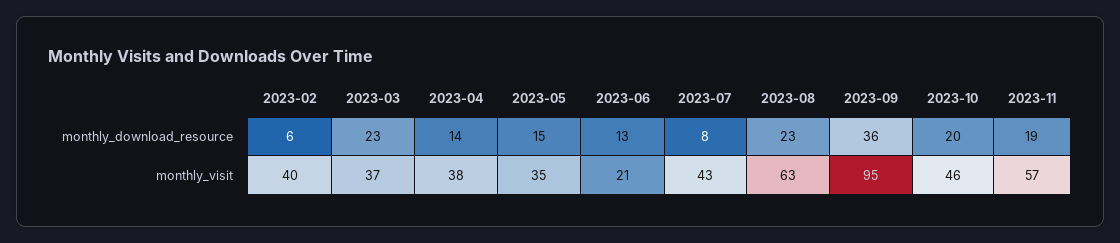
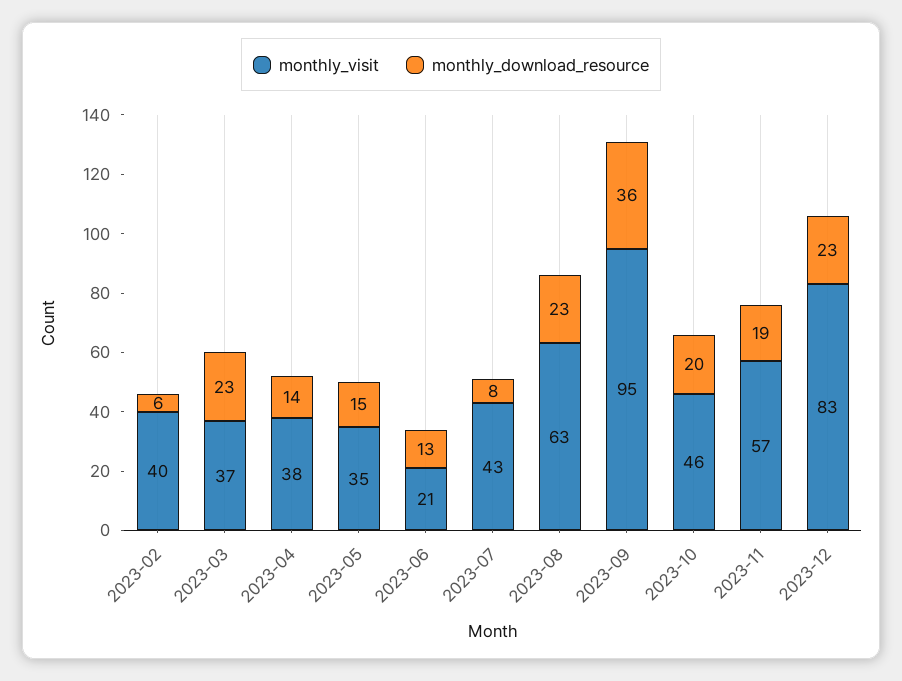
monthly_visit, 2023-12: none -> 83
monthly_download_resource, 2023-12: none -> 23

